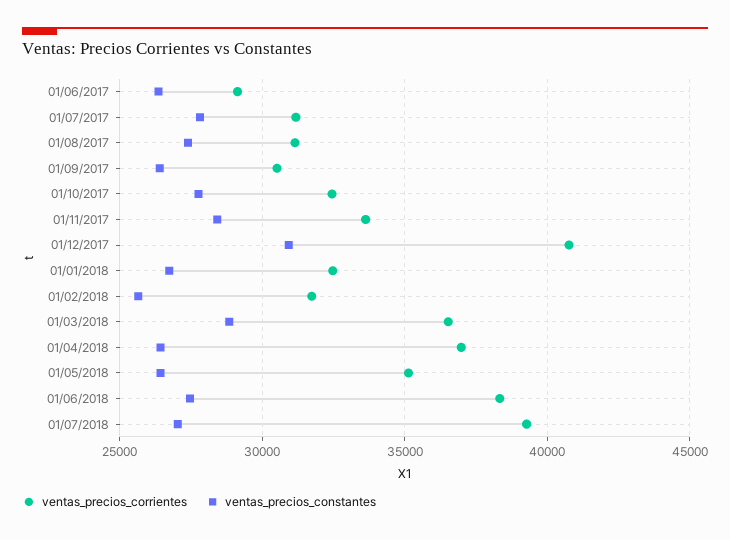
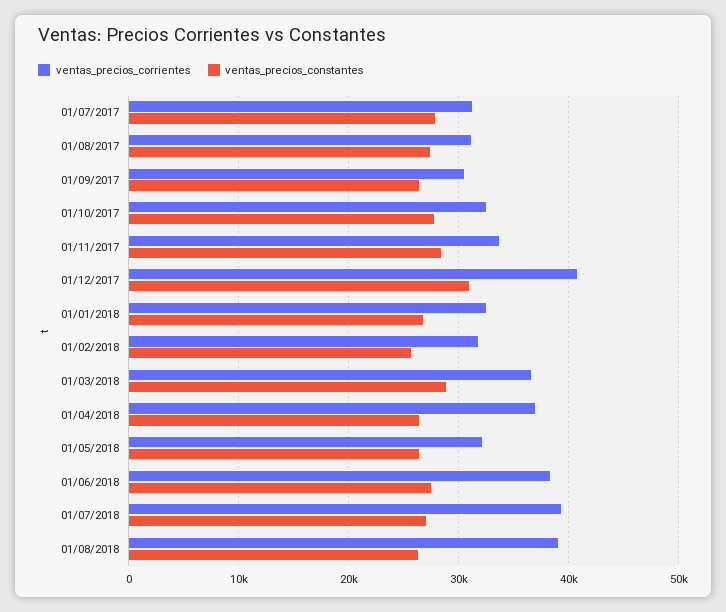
ventas_precios_corrientes, 01/06/2017: 29000 -> none
ventas_precios_constantes, 01/06/2017: 26500 -> none
ventas_precios_corrientes, 01/05/2018: 35000 -> 32000
ventas_precios_corrientes, 01/08/2018: none -> 39000
ventas_precios_constantes, 01/08/2018: none -> 26000

